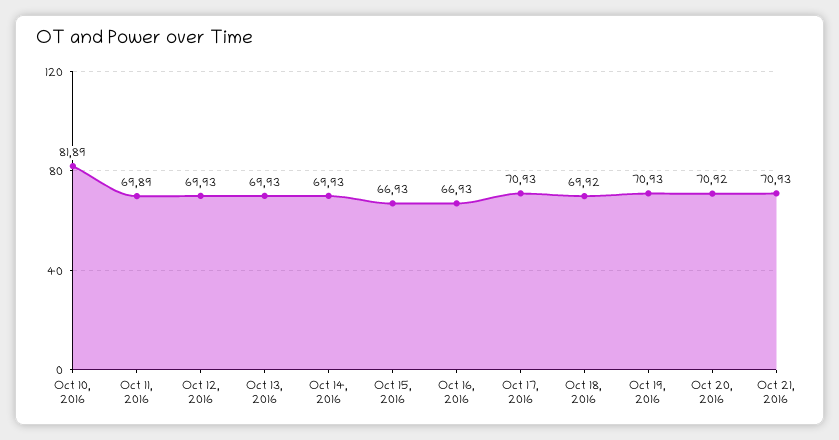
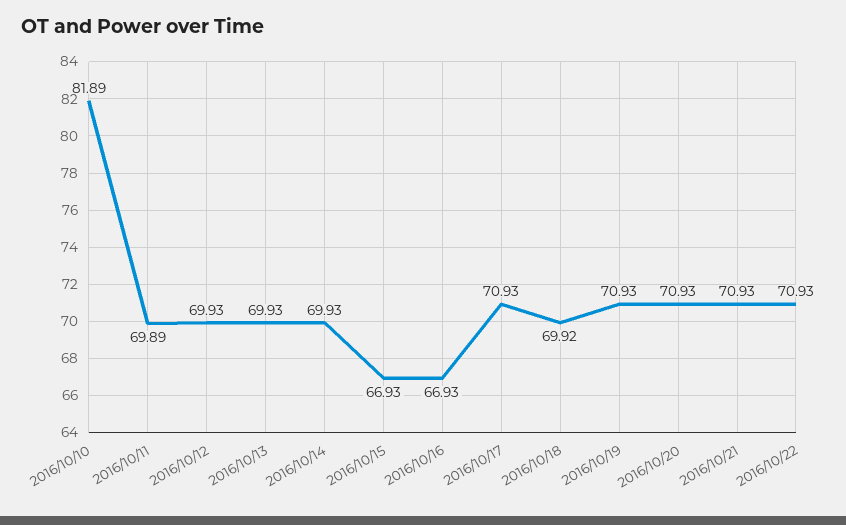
Oct 20, 2016: 70.92 -> 70.93
2016/10/22: none -> 70.93

